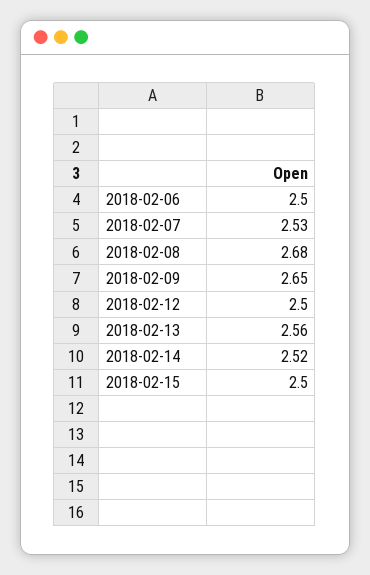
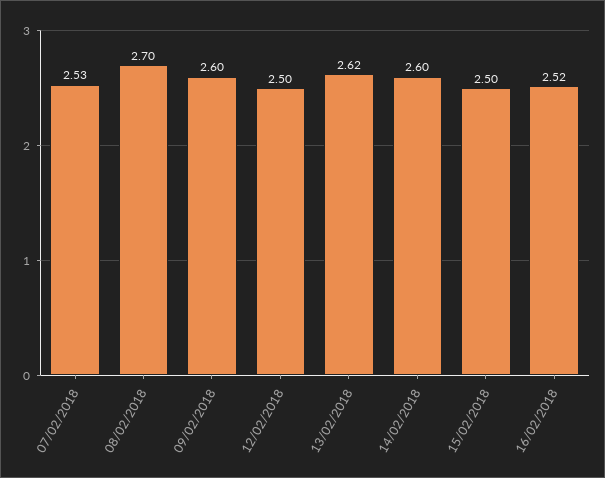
2018-02-06: 2.5 -> none
2018-02-08: 2.68 -> 2.7
2018-02-09: 2.65 -> 2.6
2018-02-13: 2.56 -> 2.62
2018-02-14: 2.52 -> 2.6
16/02/2018: none -> 2.52

